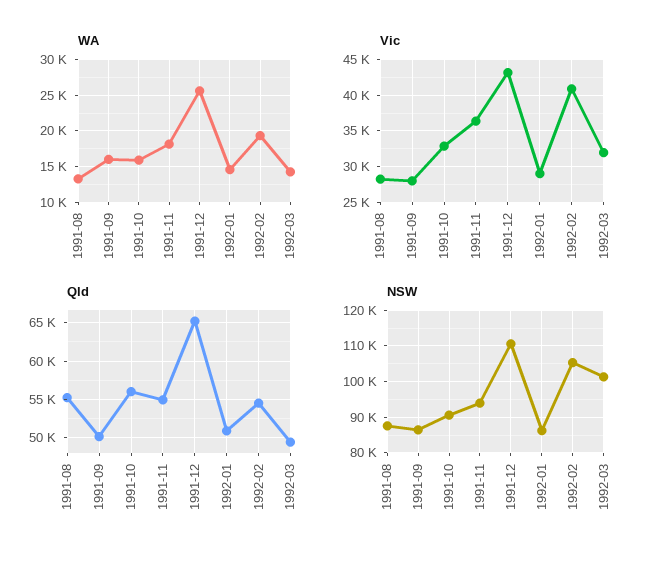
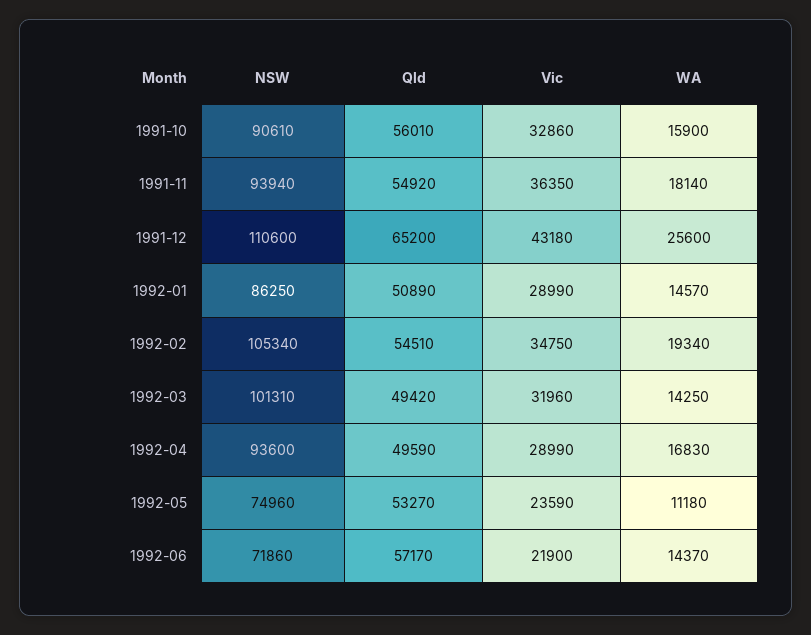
WA, 1991-08: 13000 -> none
WA, 1991-09: 16000 -> none
Vic, 1991-08: 28000 -> none
Vic, 1991-09: 28000 -> none
Vic, 1992-02: 41000 -> 34750
Qld, 1991-08: 55000 -> none
Qld, 1991-09: 50000 -> none
NSW, 1991-08: 88000 -> none
NSW, 1991-09: 86000 -> none
NSW, 1992-04: none -> 93600
Qld, 1992-04: none -> 49590
Vic, 1992-04: none -> 28990
WA, 1992-04: none -> 16830
NSW, 1992-05: none -> 74960
Qld, 1992-05: none -> 53270
Vic, 1992-05: none -> 23590
WA, 1992-05: none -> 11180
NSW, 1992-06: none -> 71860
Qld, 1992-06: none -> 57170
Vic, 1992-06: none -> 21900
WA, 1992-06: none -> 14370

